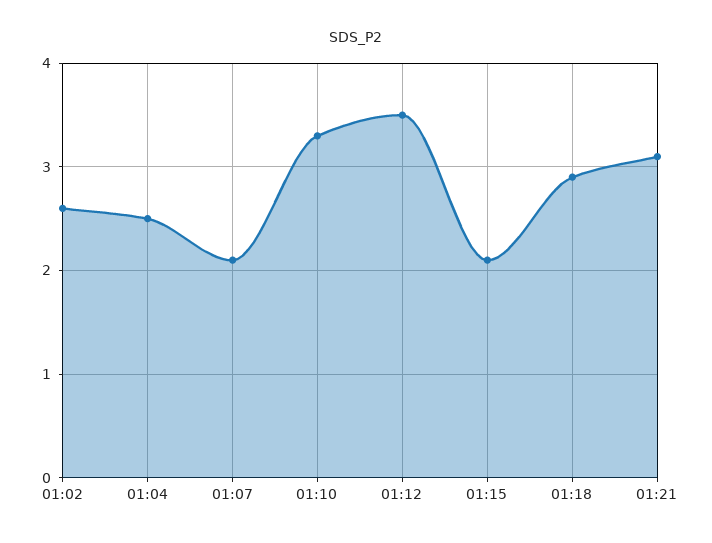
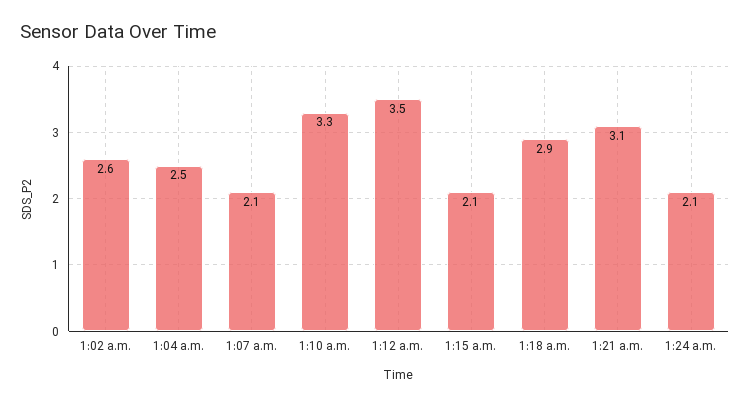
1:24 a.m.: none -> 2.1

